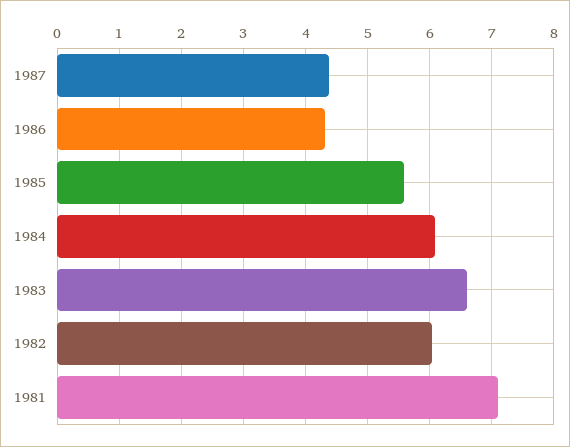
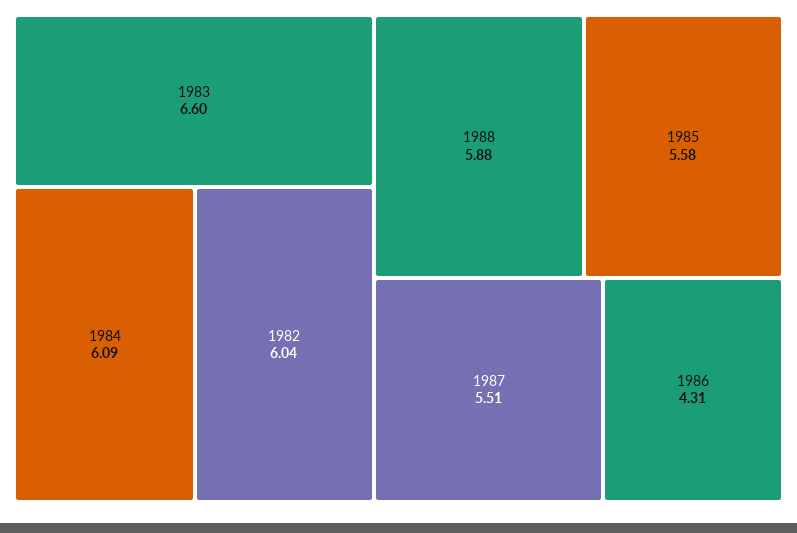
1987: 4.4 -> 5.51
1981: 7.1 -> none
1988: none -> 5.88

